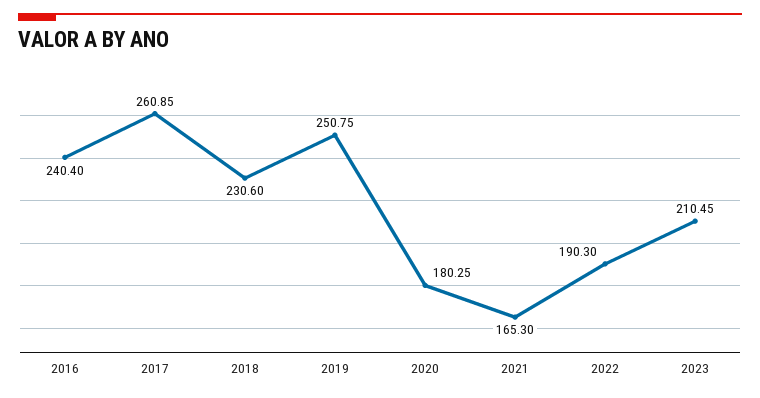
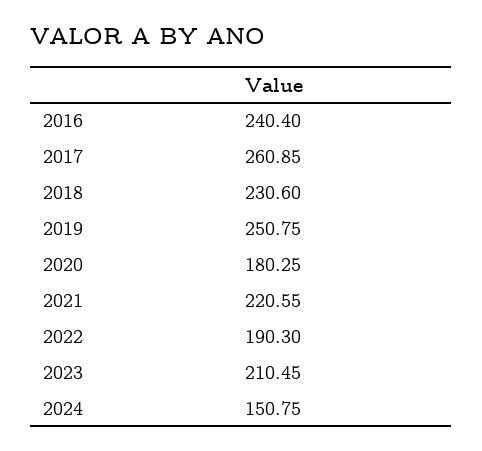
2021: 165.3 -> 220.55
2024: none -> 150.75

